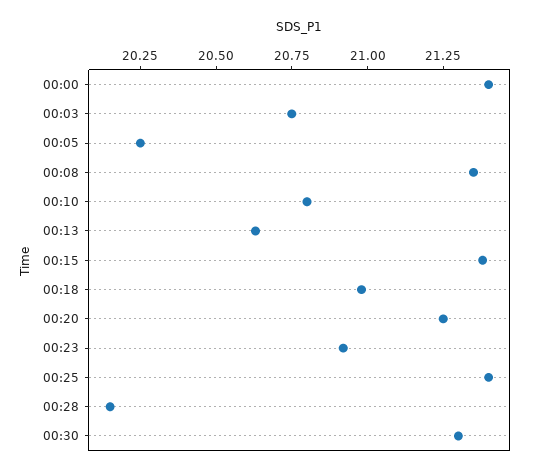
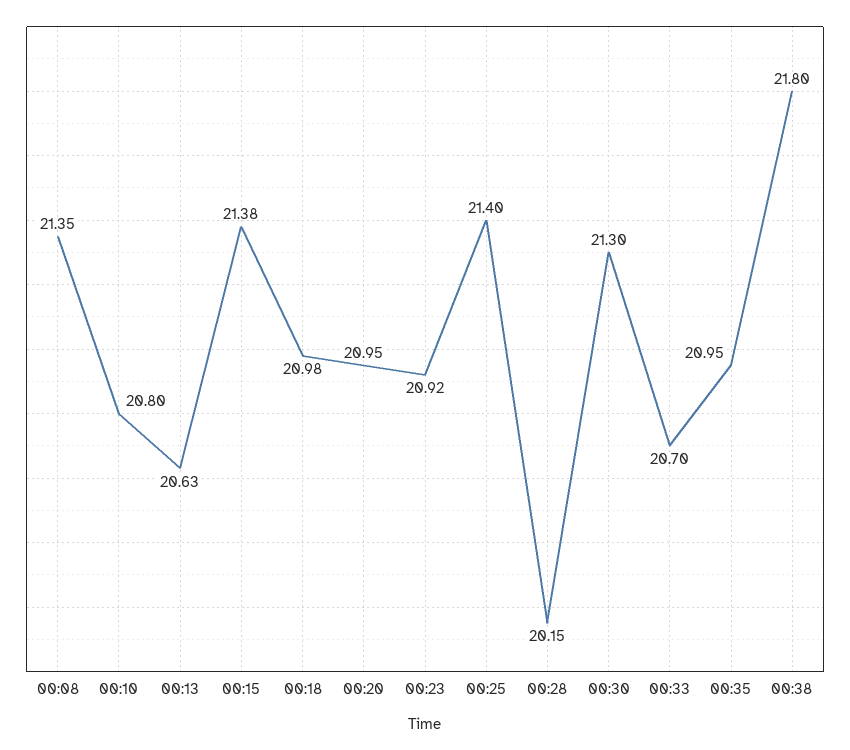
00:00: 21.4 -> none
00:03: 20.75 -> none
00:05: 20.25 -> none
00:20: 21.25 -> 20.95
00:33: none -> 20.7
00:35: none -> 20.95
00:38: none -> 21.8

